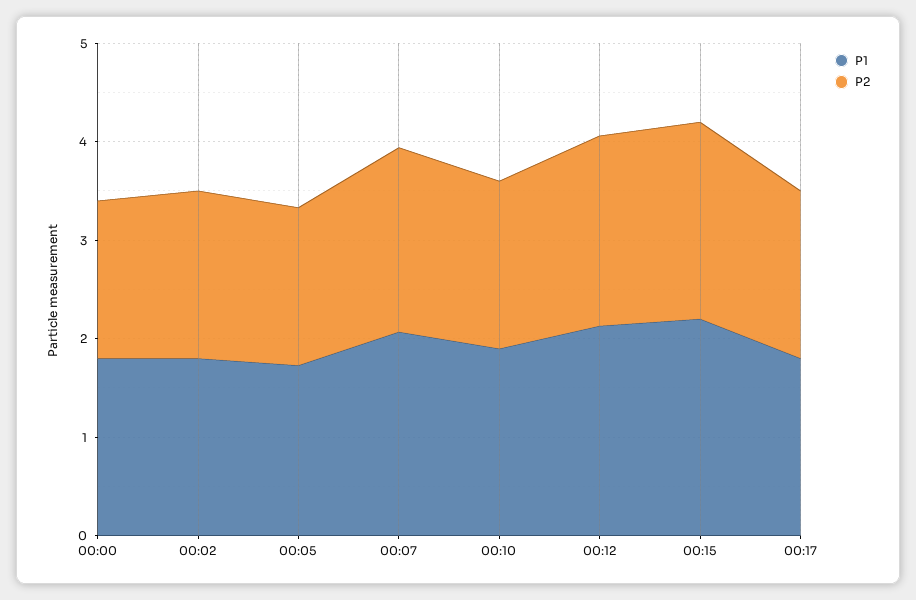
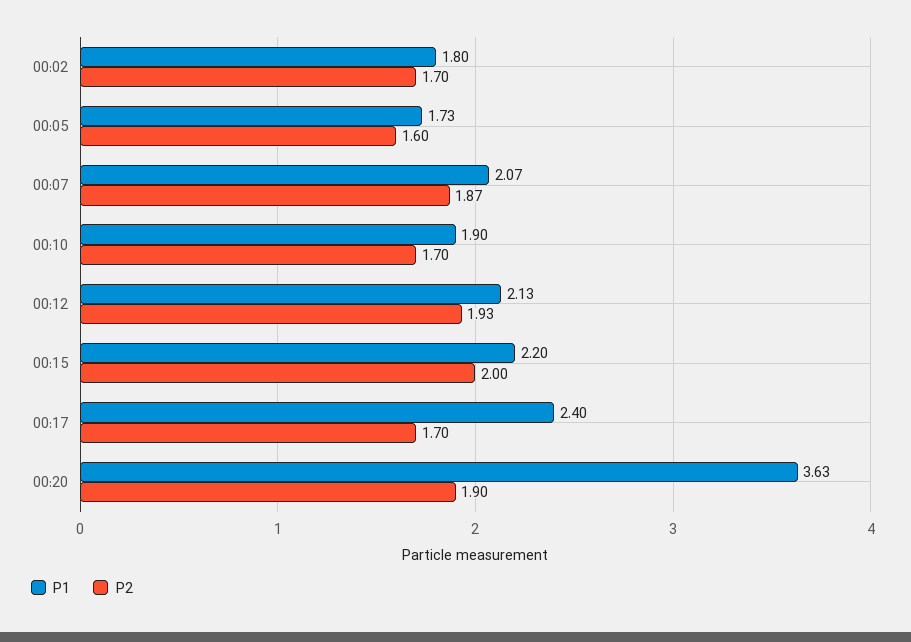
P1, 00:00: 1.8 -> none
P2, 00:00: 1.6 -> none
P1, 00:17: 1.8 -> 2.4
P1, 00:20: none -> 3.63
P2, 00:20: none -> 1.9

